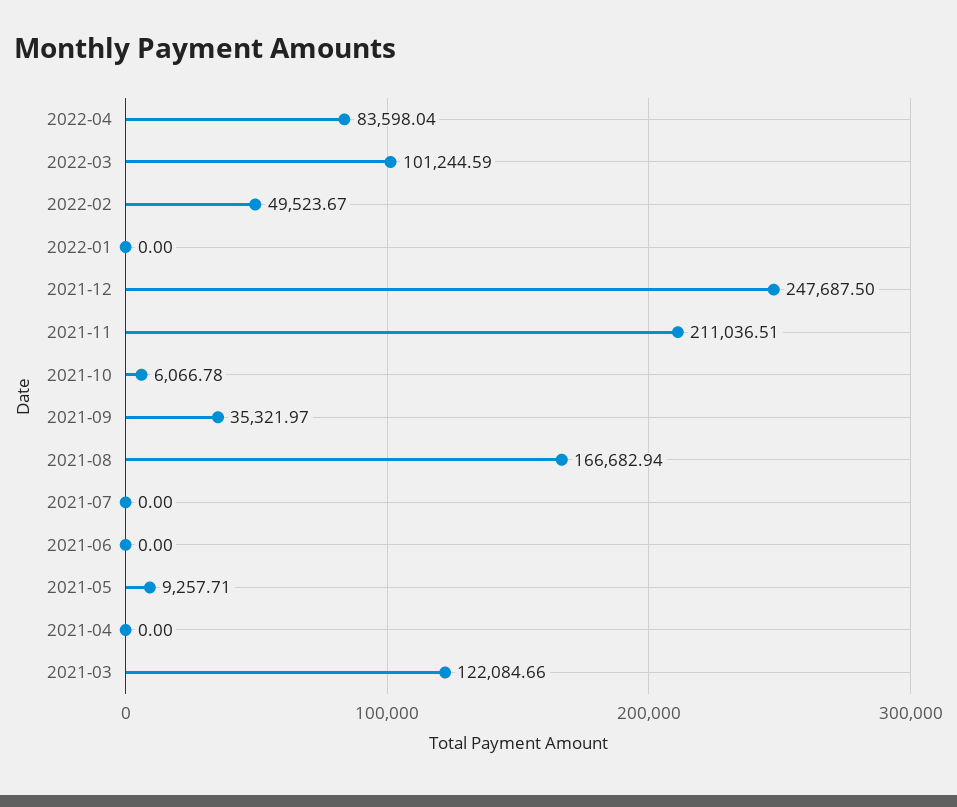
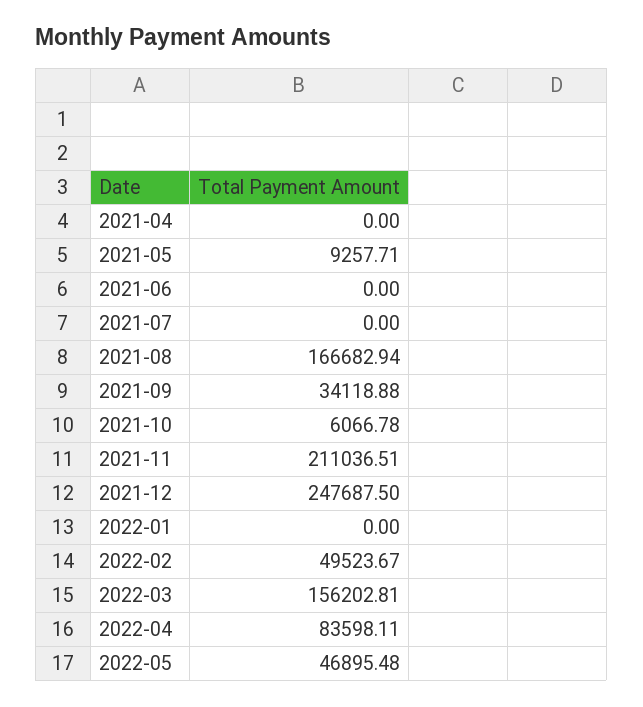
2022-04: 83598.04 -> 83598.11
2022-03: 101244.59 -> 156202.81
2021-09: 35321.97 -> 34118.88
2021-03: 122084.66 -> none
2022-05: none -> 46895.48

